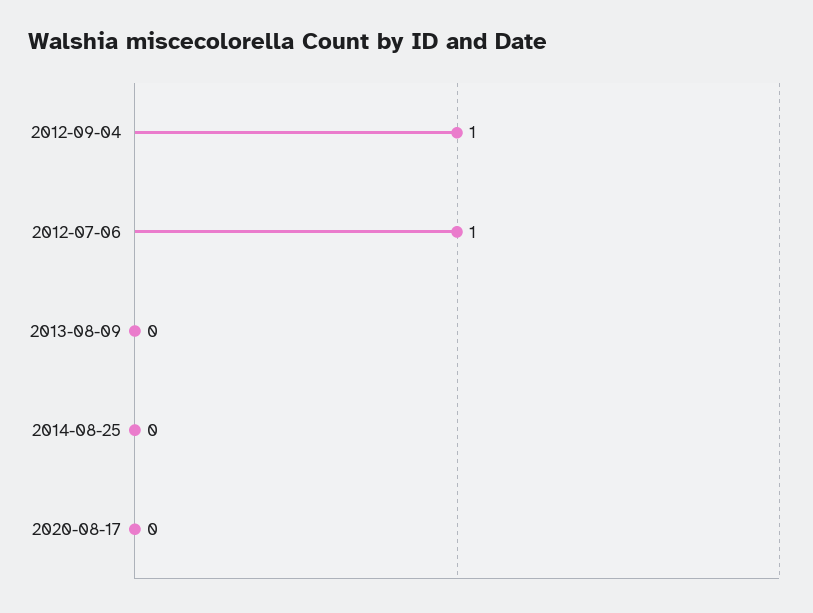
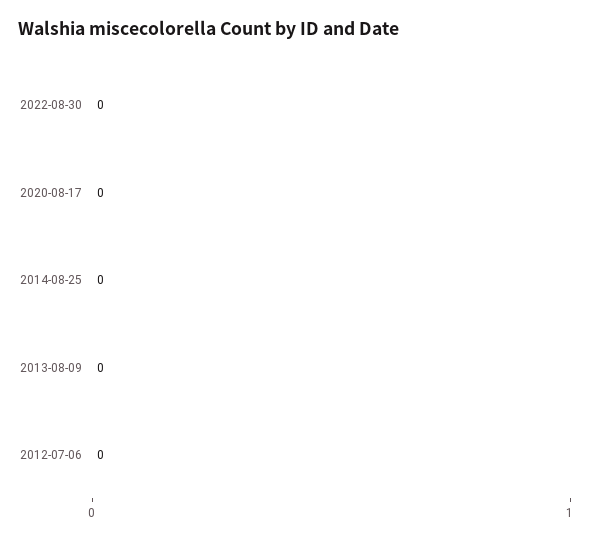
2012-09-04: 1 -> none
2012-07-06: 1 -> 0
2022-08-30: none -> 0

